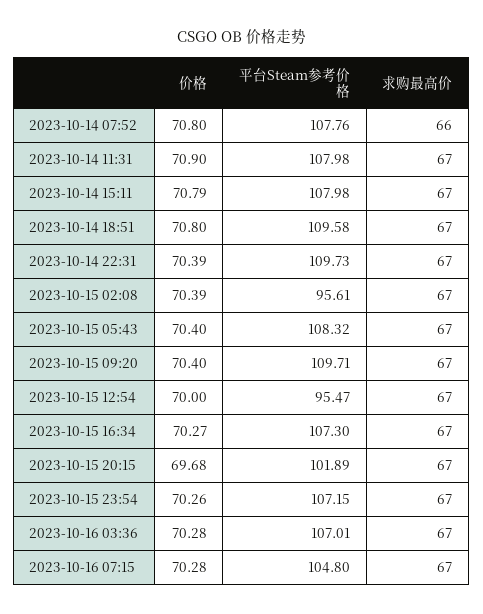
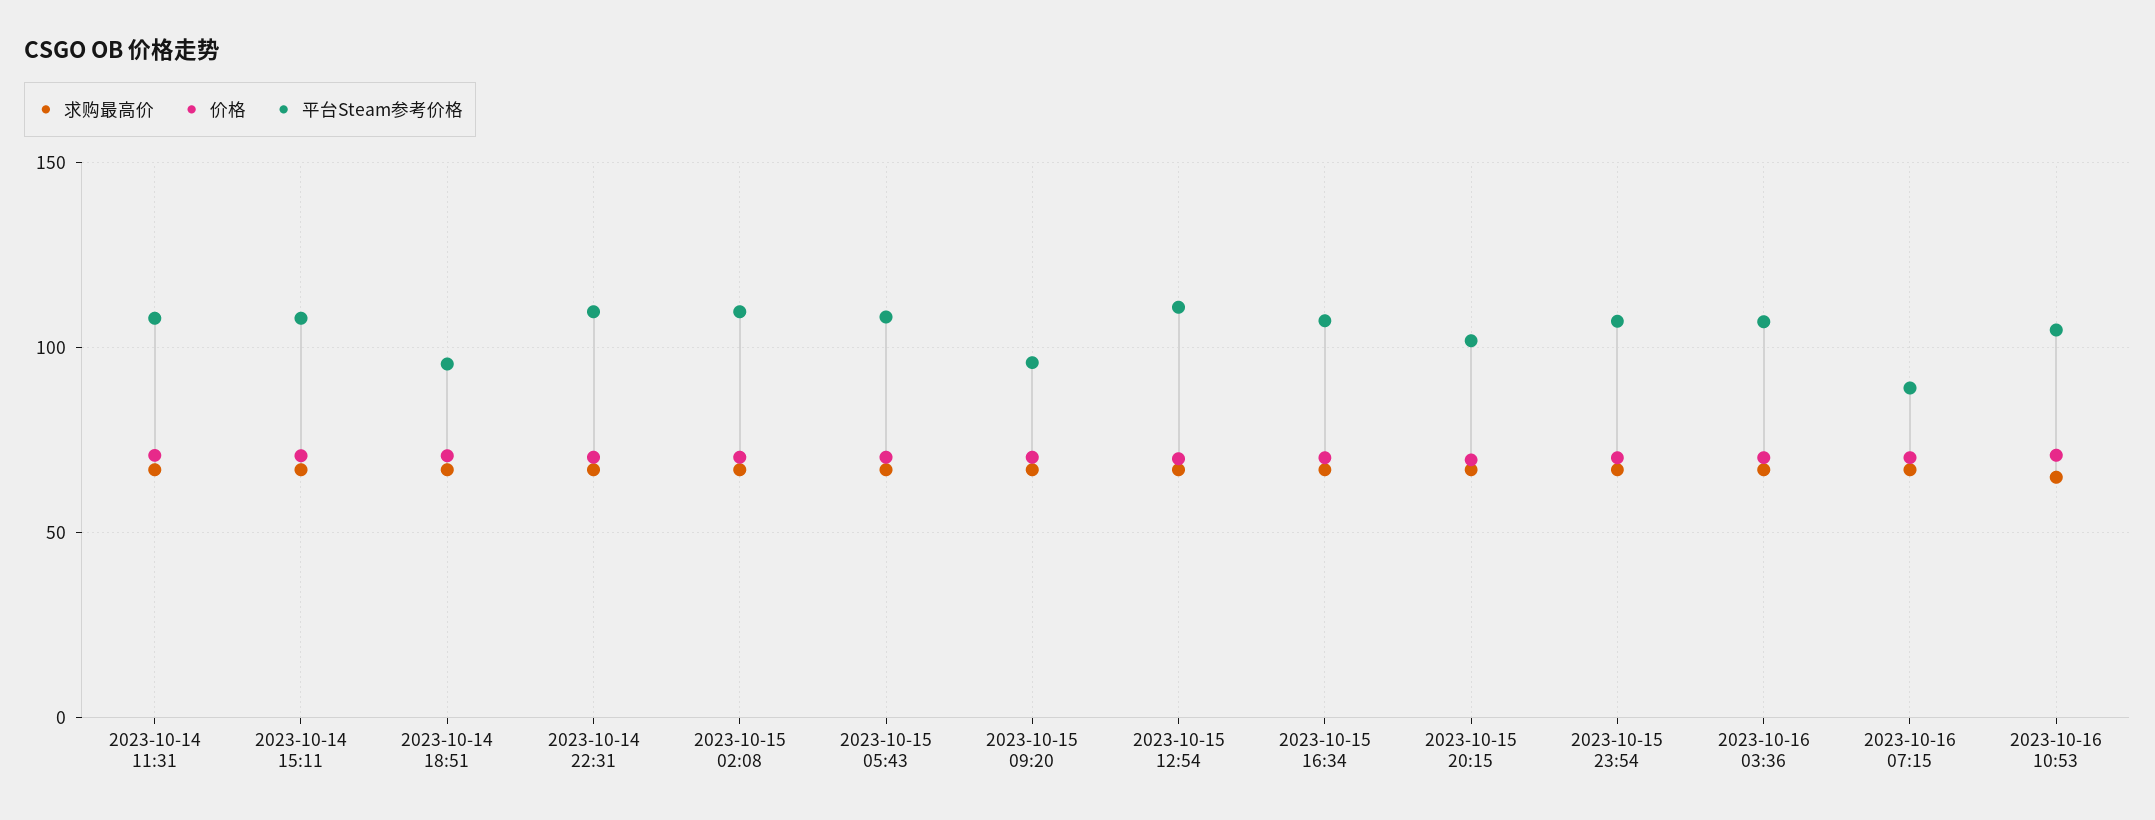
价格, 2023-10-14 07:52: 70.8 -> none
平台Steam参考价格, 2023-10-14 07:52: 107.76 -> none
求购最高价, 2023-10-14 07:52: 66 -> none
平台Steam参考价格, 2023-10-14 18:51: 109.58 -> 95
平台Steam参考价格, 2023-10-15 02:08: 95.61 -> 110
平台Steam参考价格, 2023-10-15 09:20: 109.71 -> 95
平台Steam参考价格, 2023-10-15 12:54: 95.47 -> 110
平台Steam参考价格, 2023-10-16 07:15: 104.8 -> 90
求购最高价, 2023-10-16 10:53: none -> 65
价格, 2023-10-16 10:53: none -> 70
平台Steam参考价格, 2023-10-16 10:53: none -> 105

